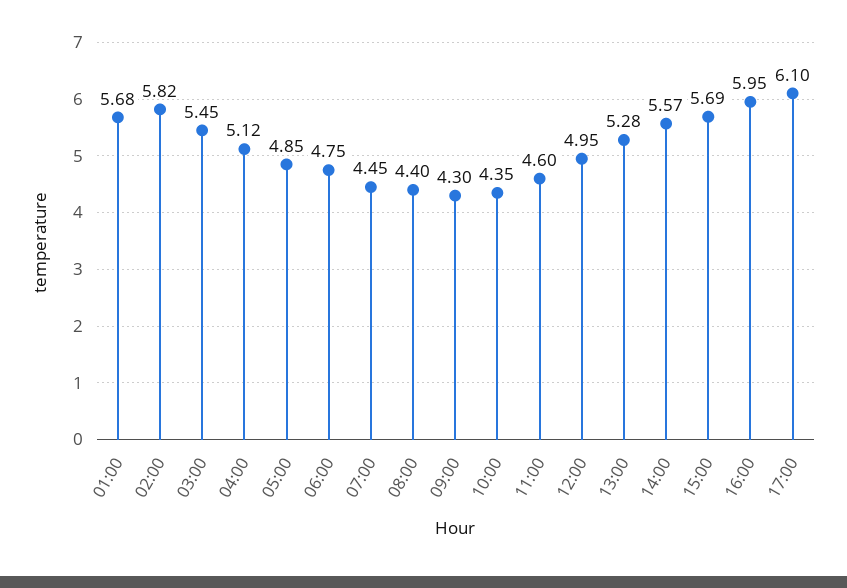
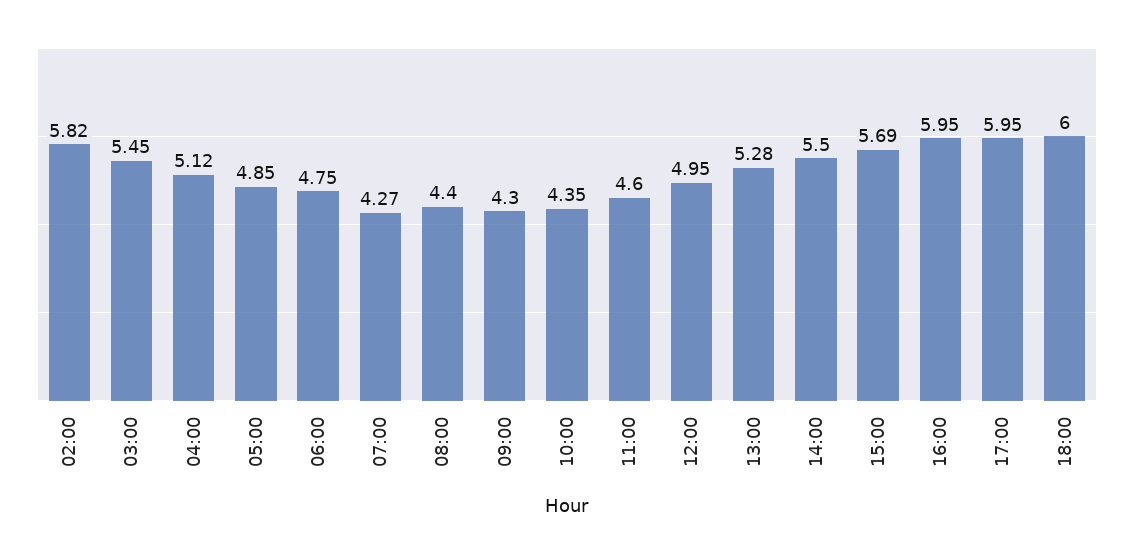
01:00: 5.68 -> none
07:00: 4.45 -> 4.27
14:00: 5.57 -> 5.5
17:00: 6.1 -> 5.95
18:00: none -> 6

